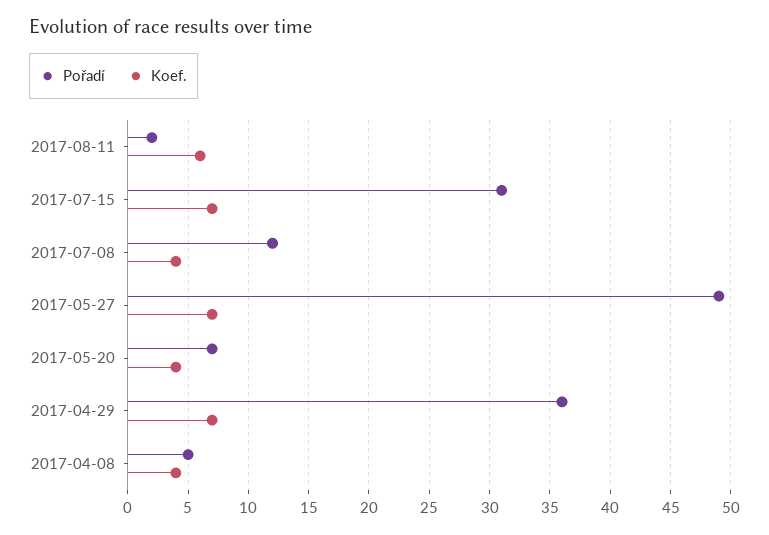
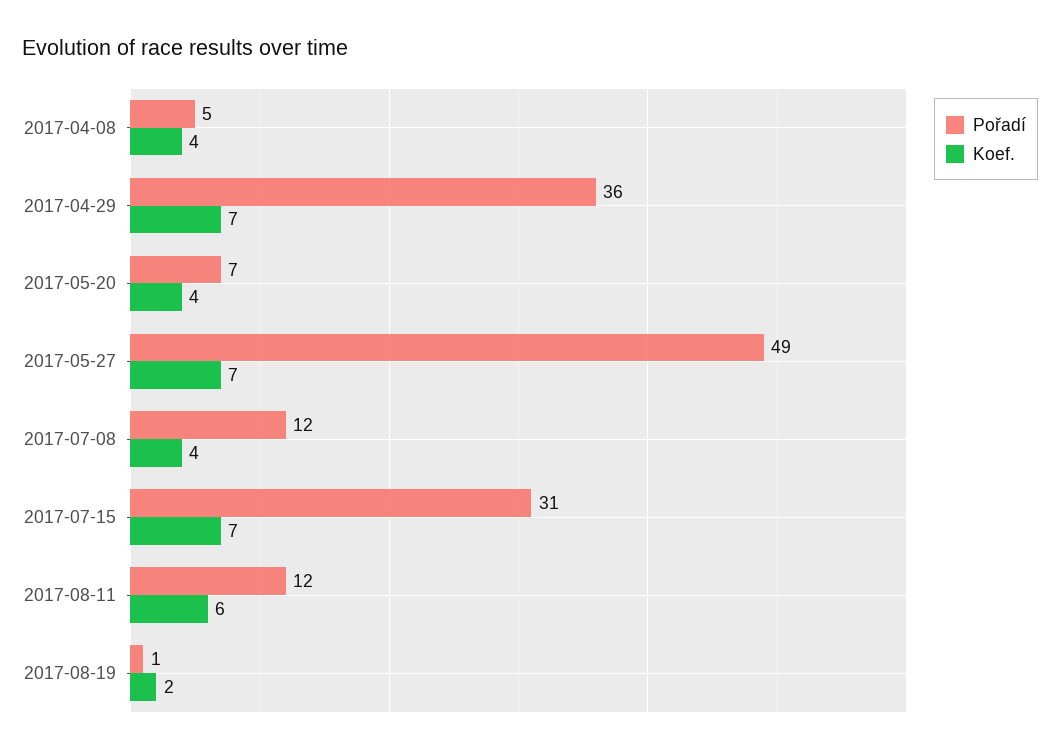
Pořadí, 2017-08-11: 2 -> 12
Pořadí, 2017-08-19: none -> 1
Koef., 2017-08-19: none -> 2

